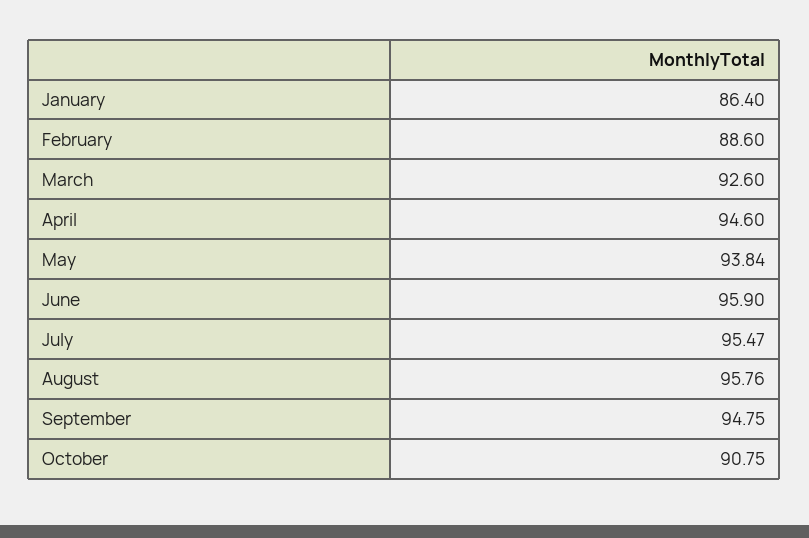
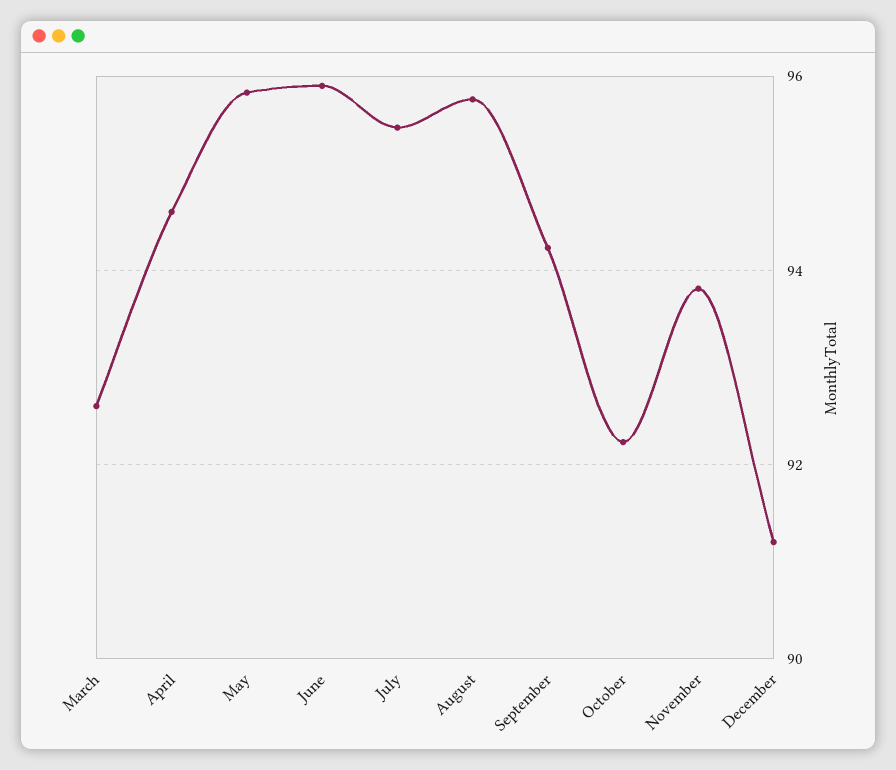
January: 86.4 -> none
February: 88.6 -> none
May: 93.84 -> 95.8
September: 94.75 -> 94.2
October: 90.75 -> 92.2
November: none -> 93.8
December: none -> 91.2

